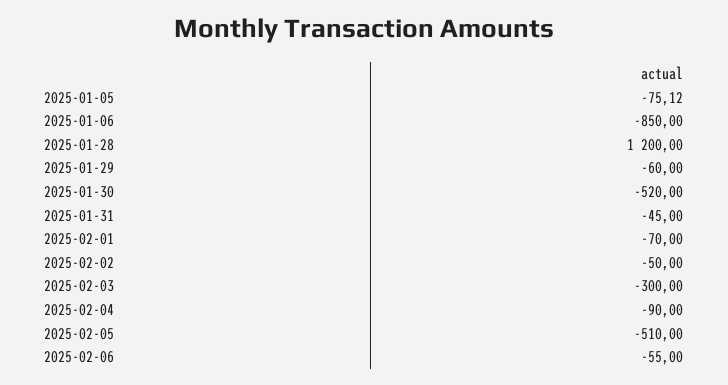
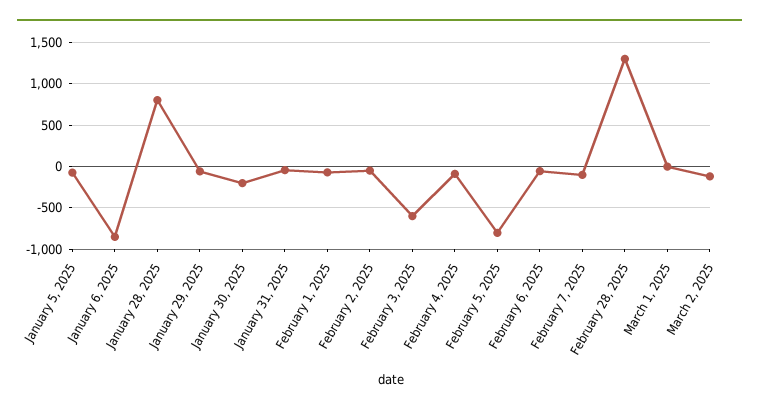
2025-01-28: 1200 -> 800
2025-01-30: -520 -> -200
2025-02-03: -300 -> -600
2025-02-05: -510 -> -800
February 7, 2025: none -> -100
February 28, 2025: none -> 1300
March 1, 2025: none -> 0
March 2, 2025: none -> -100

